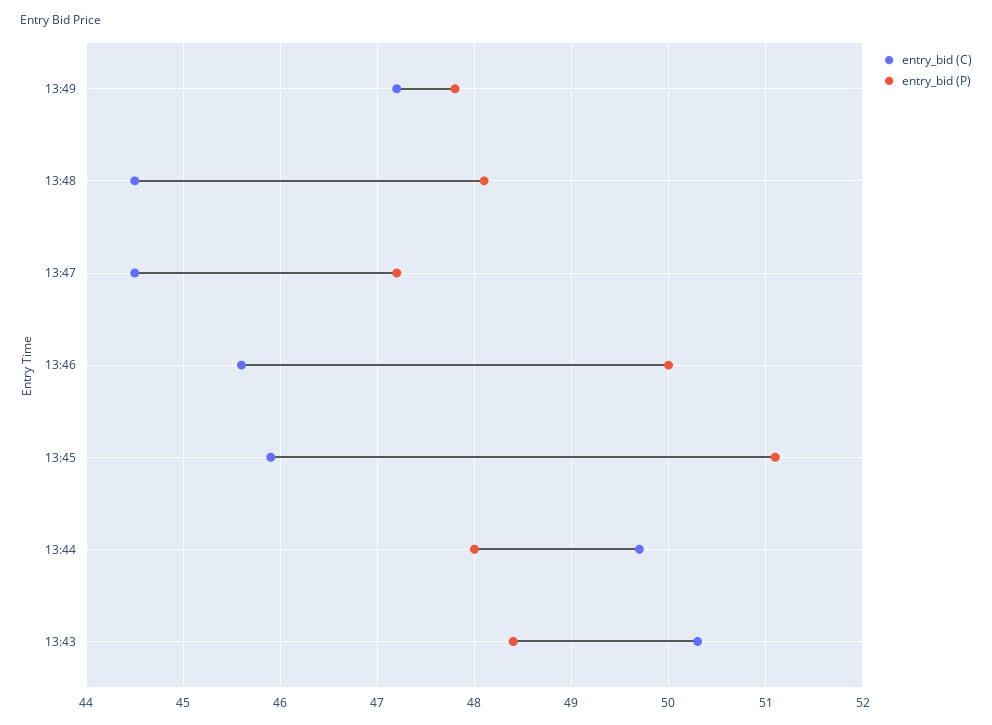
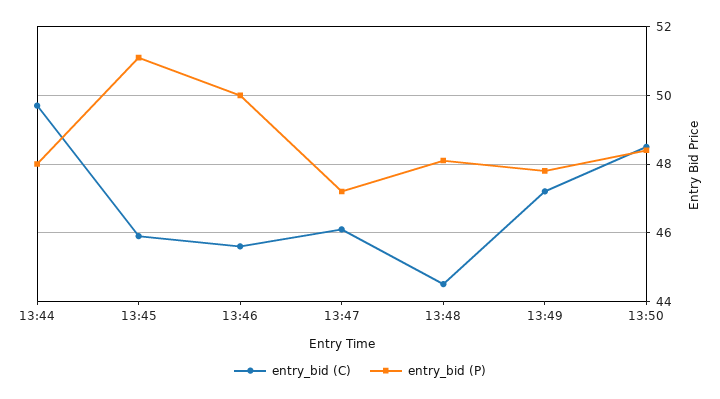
entry_bid (C), 13:47: 44.5 -> 46
entry_bid (C), 13:43: 50.3 -> none
entry_bid (P), 13:43: 48.4 -> none
entry_bid (C), 13:50: none -> 48.5
entry_bid (P), 13:50: none -> 48.5

